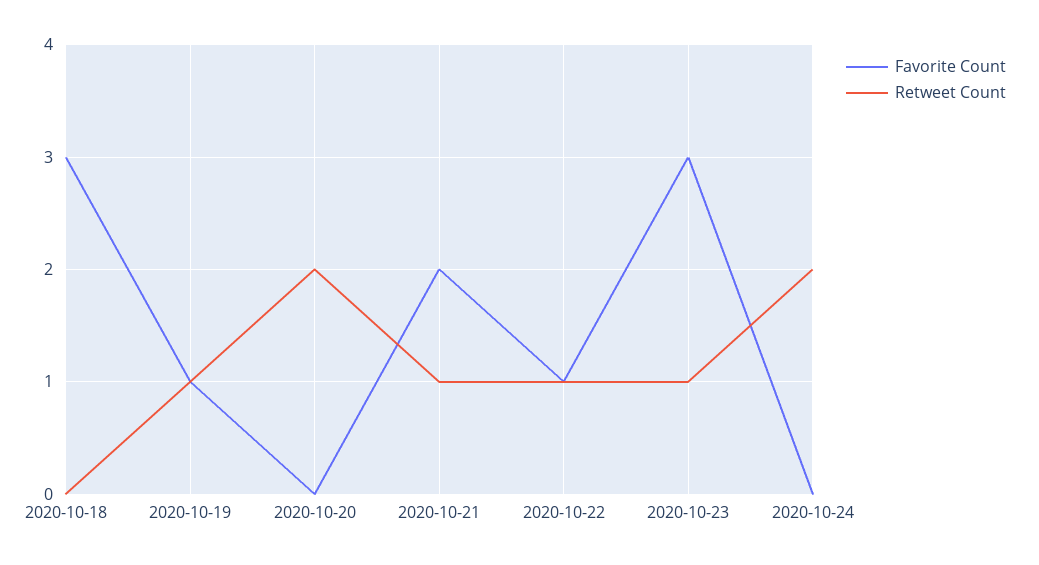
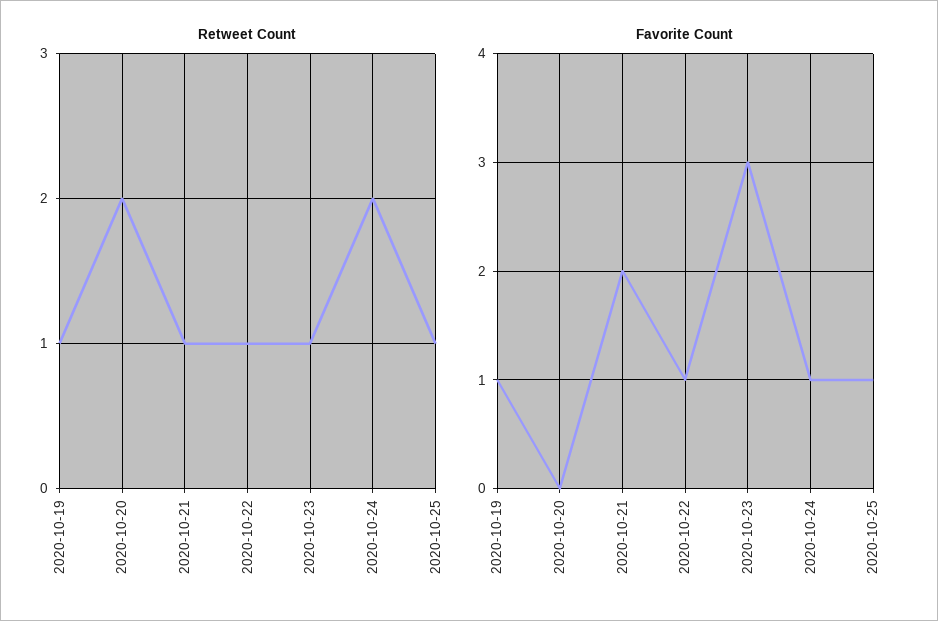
Favorite Count, 2020-10-18: 3 -> none
Retweet Count, 2020-10-18: 0 -> none
Favorite Count, 2020-10-24: 0 -> 1
Retweet Count, 2020-10-25: none -> 1
Favorite Count, 2020-10-25: none -> 1

